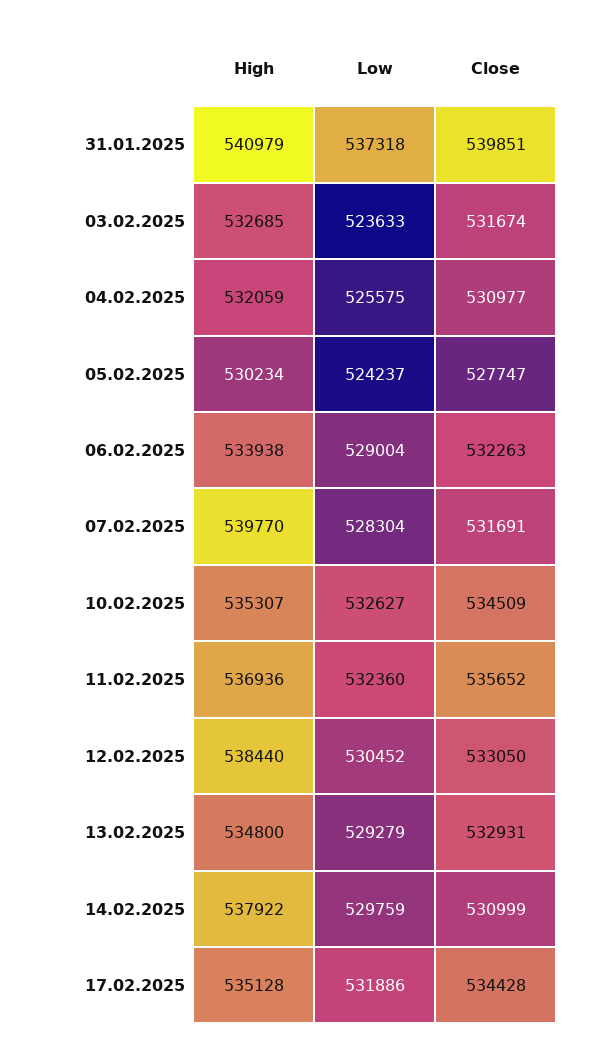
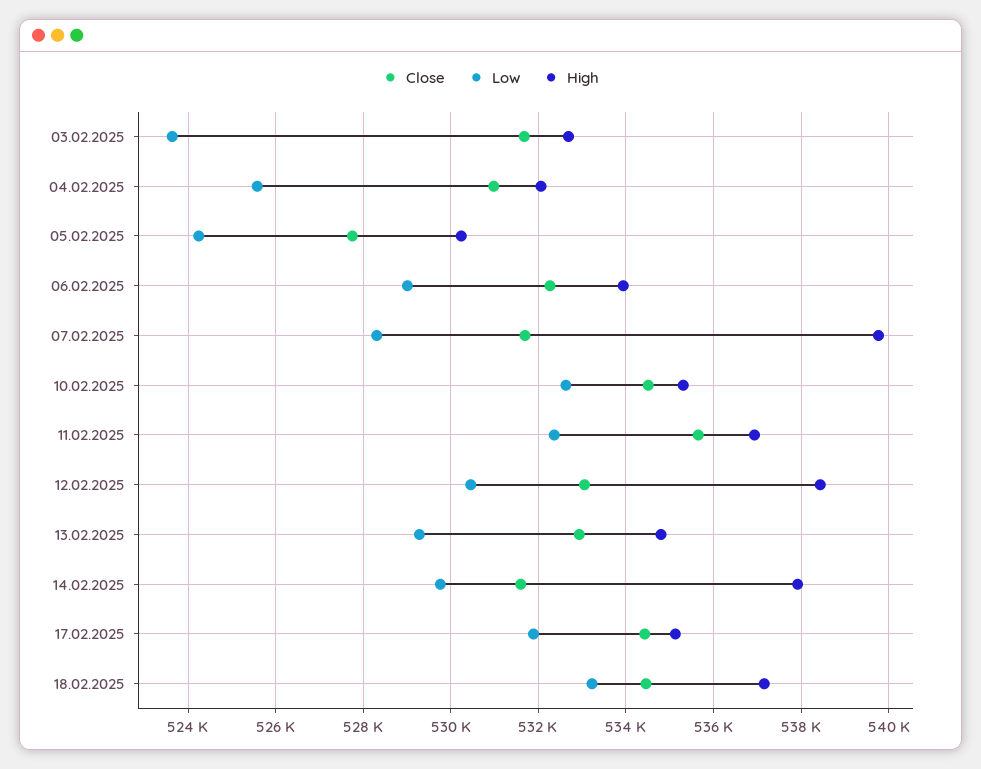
High, 31.01.2025: 540979 -> none
Low, 31.01.2025: 537318 -> none
Close, 31.01.2025: 539851 -> none
Close, 14.02.2025: 530999 -> 531600
Close, 18.02.2025: none -> 534400
Low, 18.02.2025: none -> 533200
High, 18.02.2025: none -> 537200

